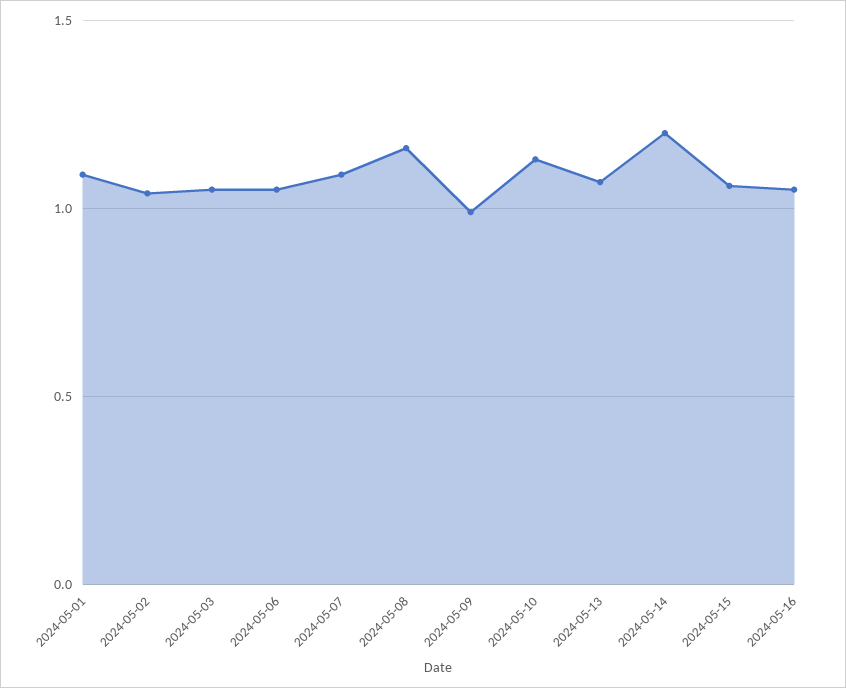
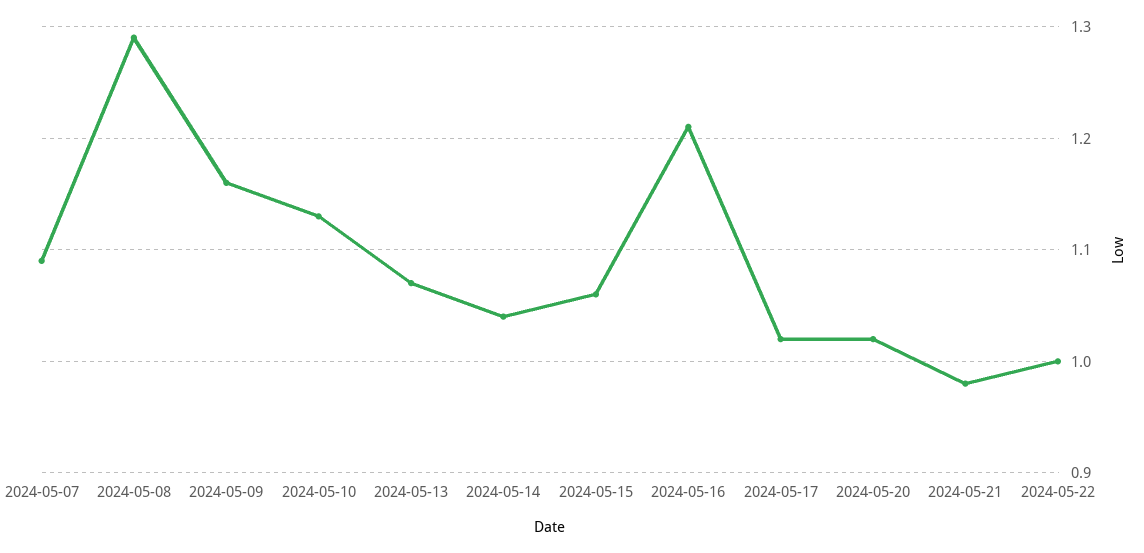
2024-05-01: 1.1 -> none
2024-05-02: 1.05 -> none
2024-05-03: 1.05 -> none
2024-05-06: 1.05 -> none
2024-05-08: 1.15 -> 1.29
2024-05-09: 1 -> 1.16
2024-05-14: 1.2 -> 1.04
2024-05-16: 1.05 -> 1.21
2024-05-17: none -> 1.02
2024-05-20: none -> 1.02
2024-05-21: none -> 0.98
2024-05-22: none -> 1

